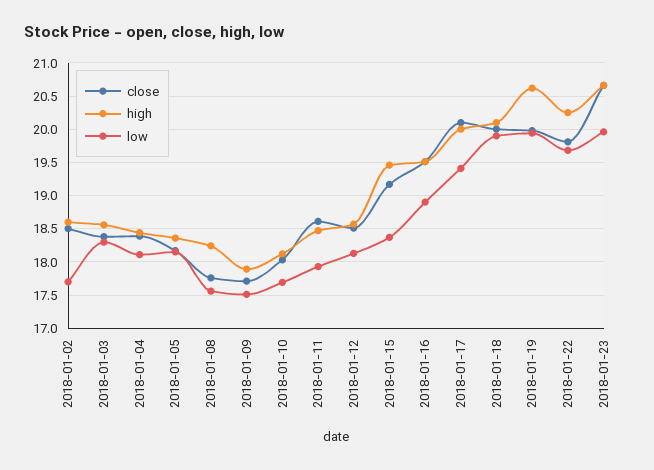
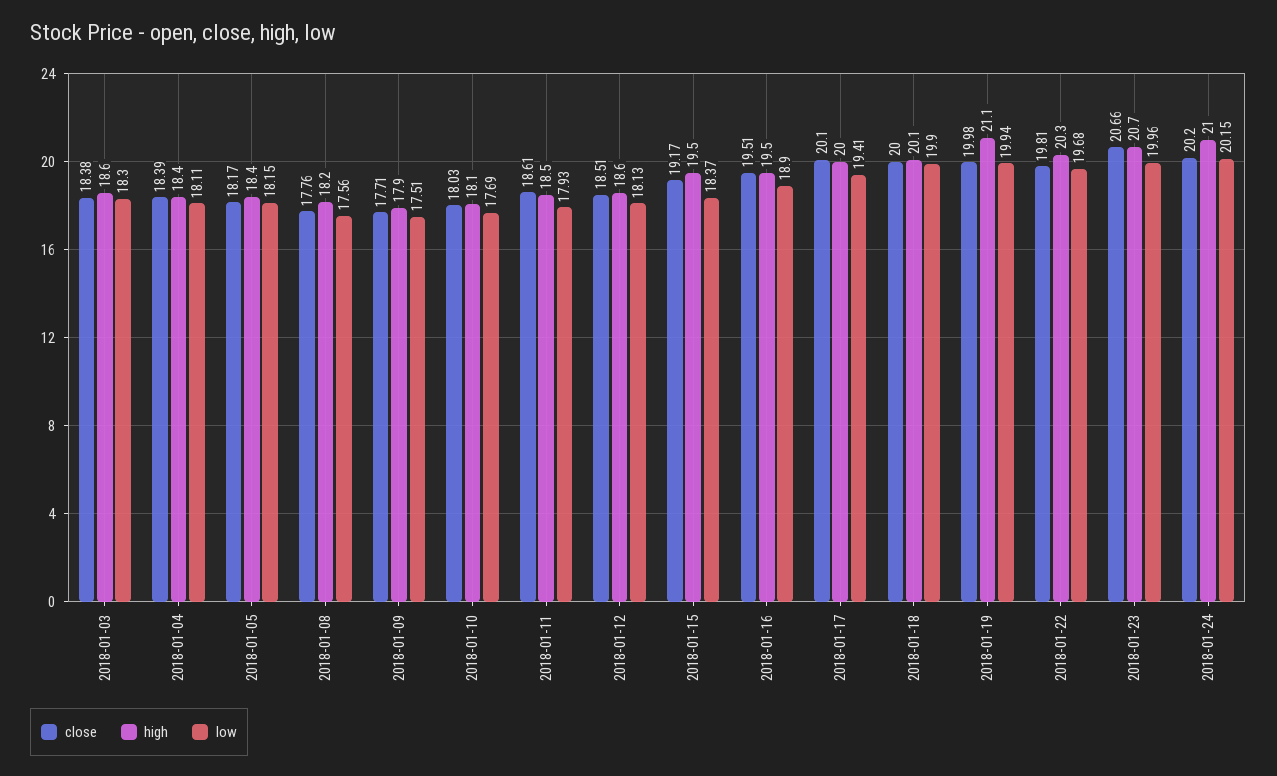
close, 2018-01-02: 18.5 -> none
high, 2018-01-02: 18.6 -> none
low, 2018-01-02: 17.7 -> none
high, 2018-01-19: 20.6 -> 21.1
close, 2018-01-24: none -> 20.2
high, 2018-01-24: none -> 21
low, 2018-01-24: none -> 20.15

